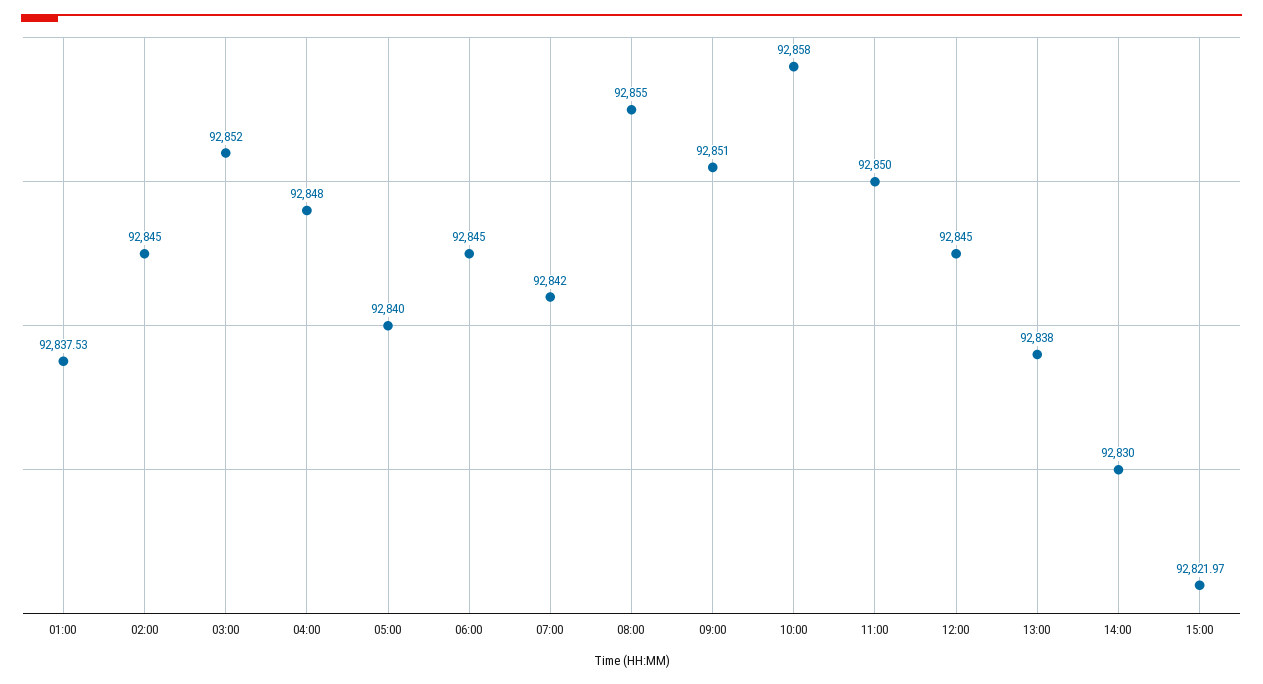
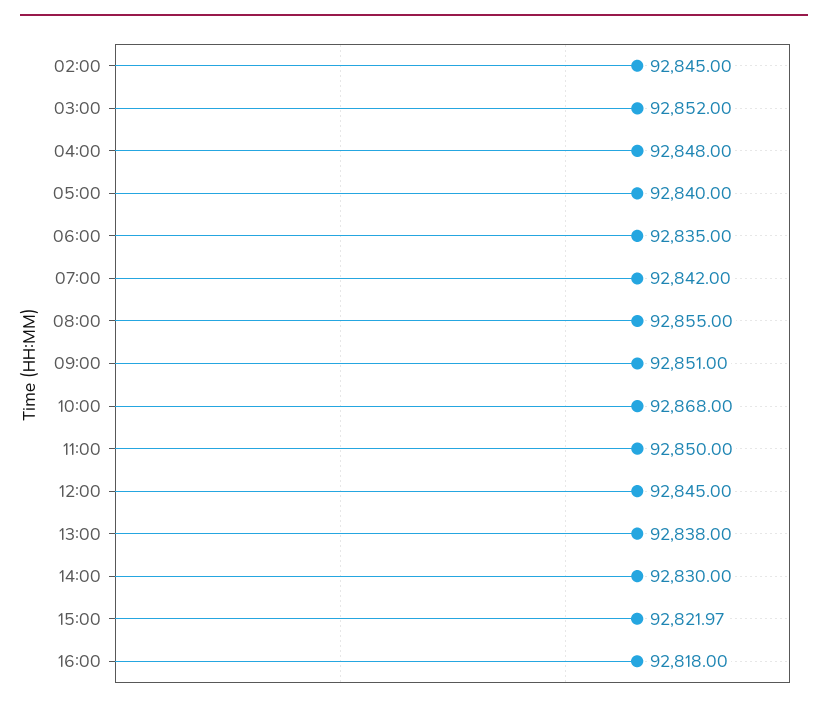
01:00: 92837.53 -> none
06:00: 92845 -> 92835
10:00: 92858 -> 92868
16:00: none -> 92818

